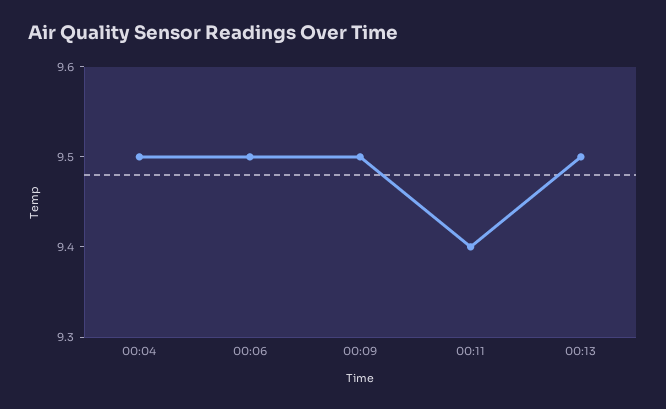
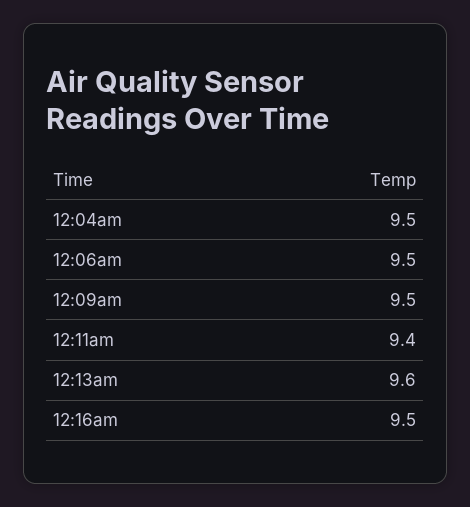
00:13: 9.5 -> 9.6
12:16am: none -> 9.5

